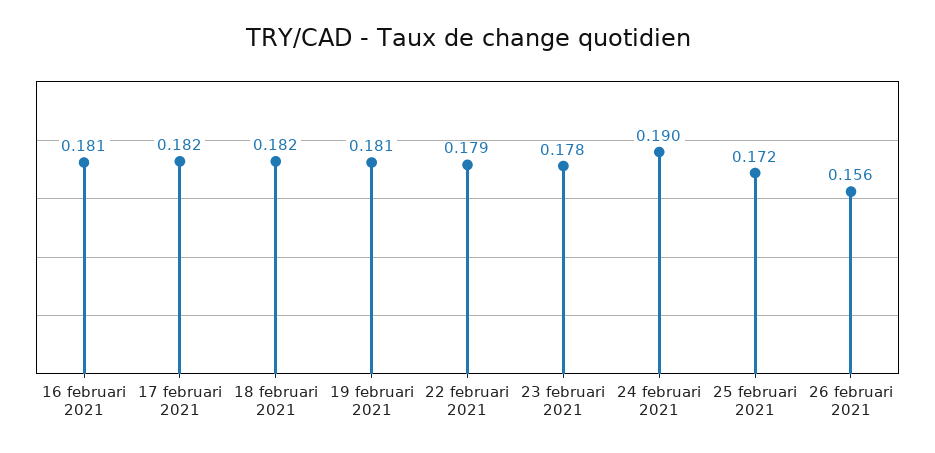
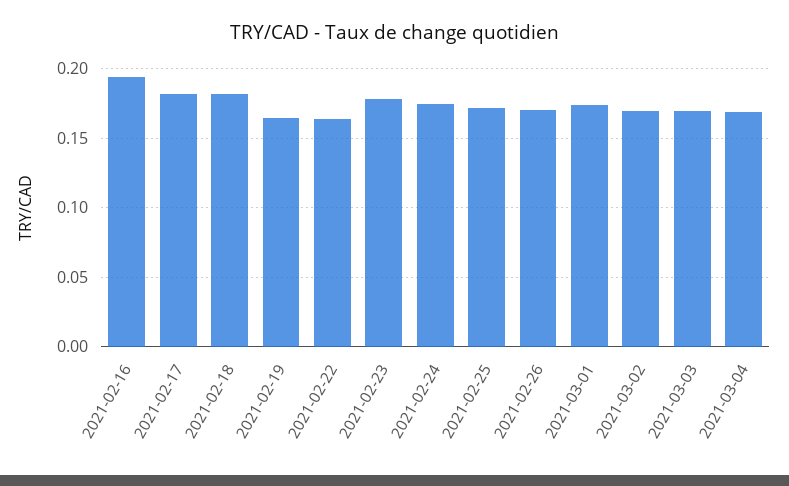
16 februari 2021: 0.181 -> 0.195
19 februari 2021: 0.181 -> 0.165
22 februari 2021: 0.179 -> 0.165
24 februari 2021: 0.19 -> 0.175
26 februari 2021: 0.156 -> 0.17
2021-03-01: none -> 0.175
2021-03-02: none -> 0.17
2021-03-03: none -> 0.17
2021-03-04: none -> 0.17

